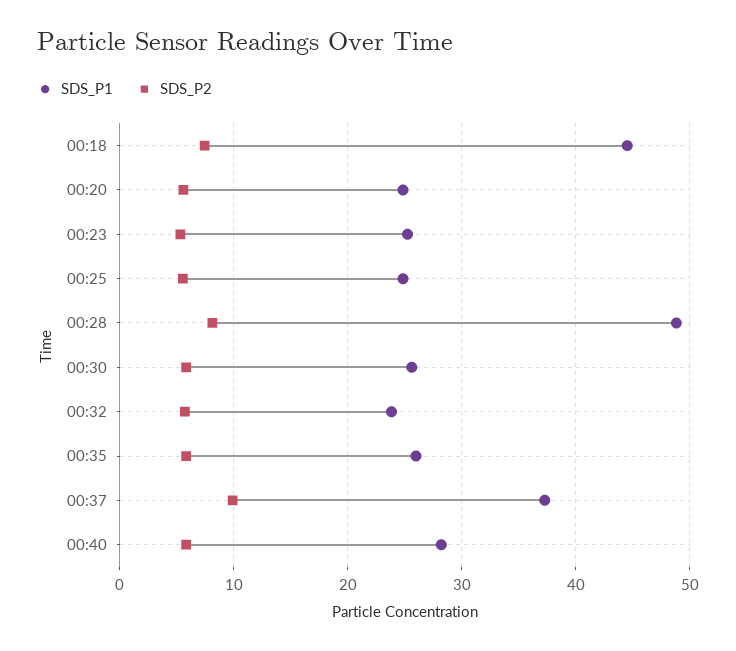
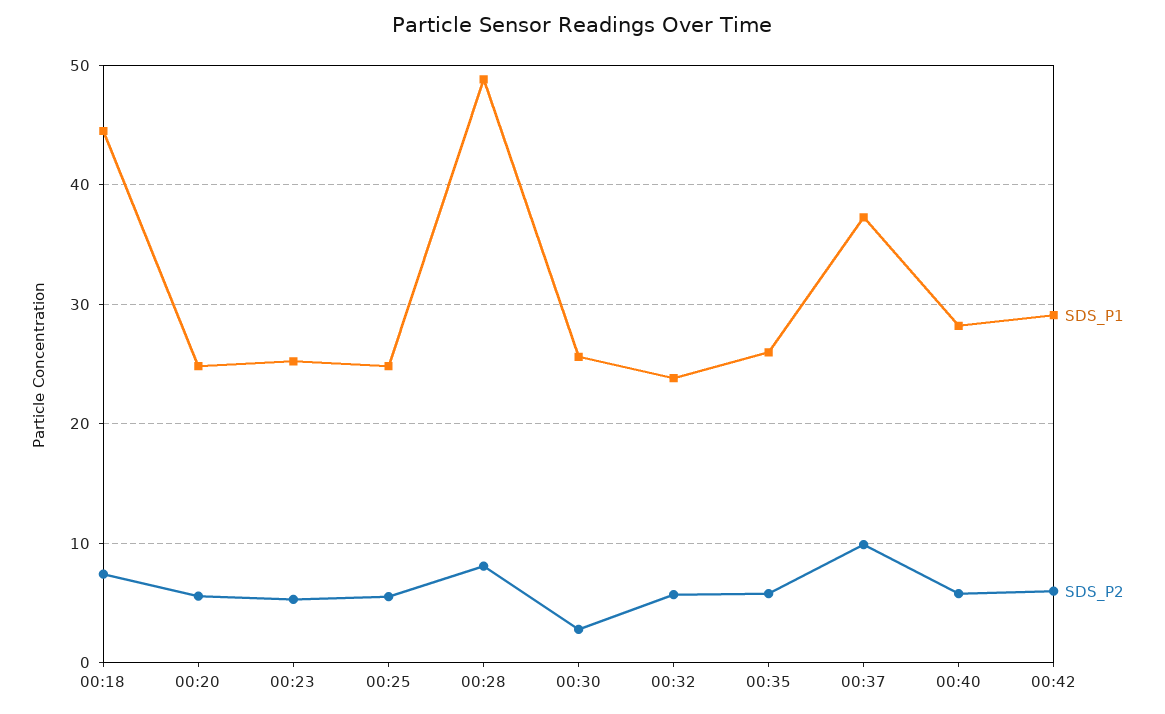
SDS_P2, 00:30: 6 -> 3
SDS_P1, 00:42: none -> 29
SDS_P2, 00:42: none -> 6

